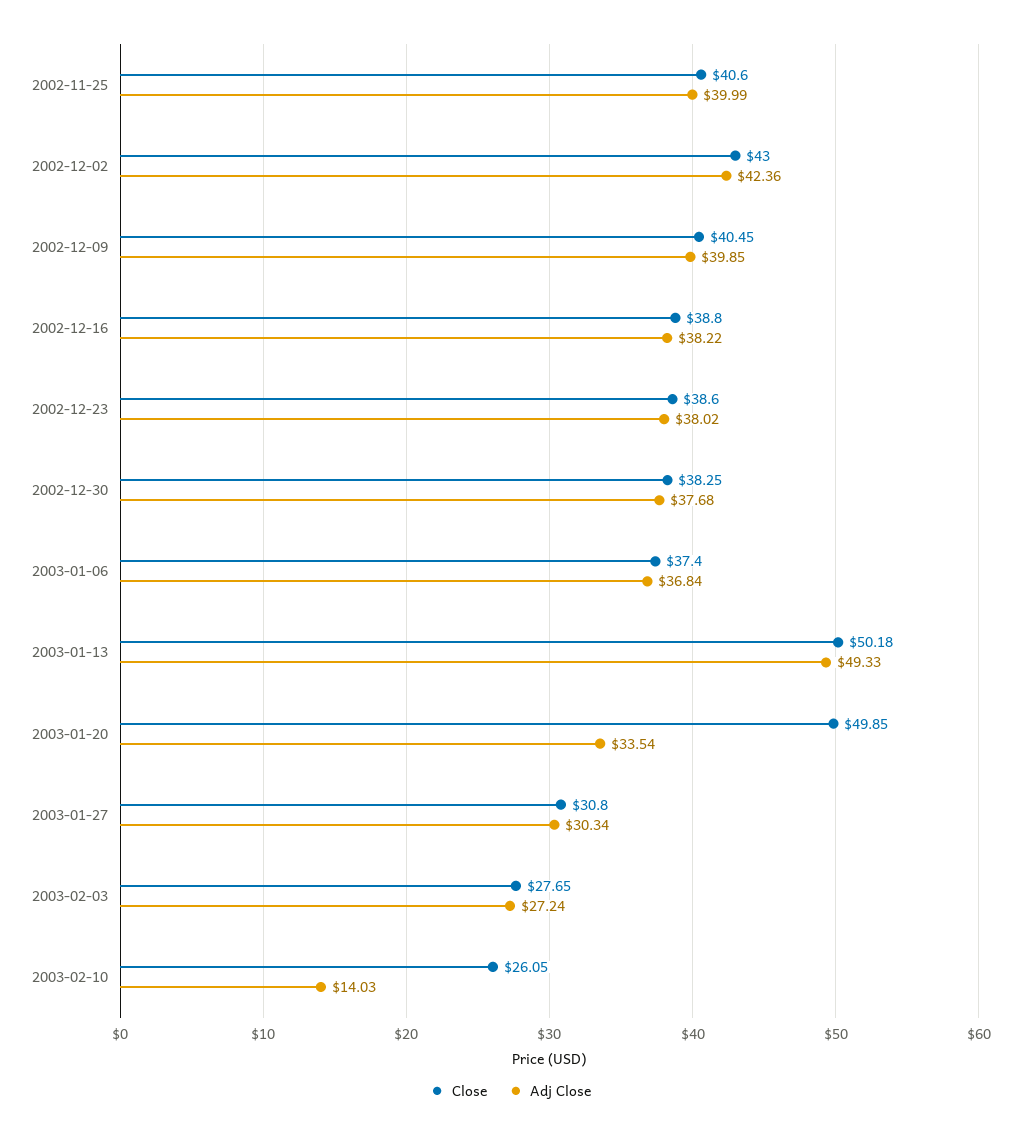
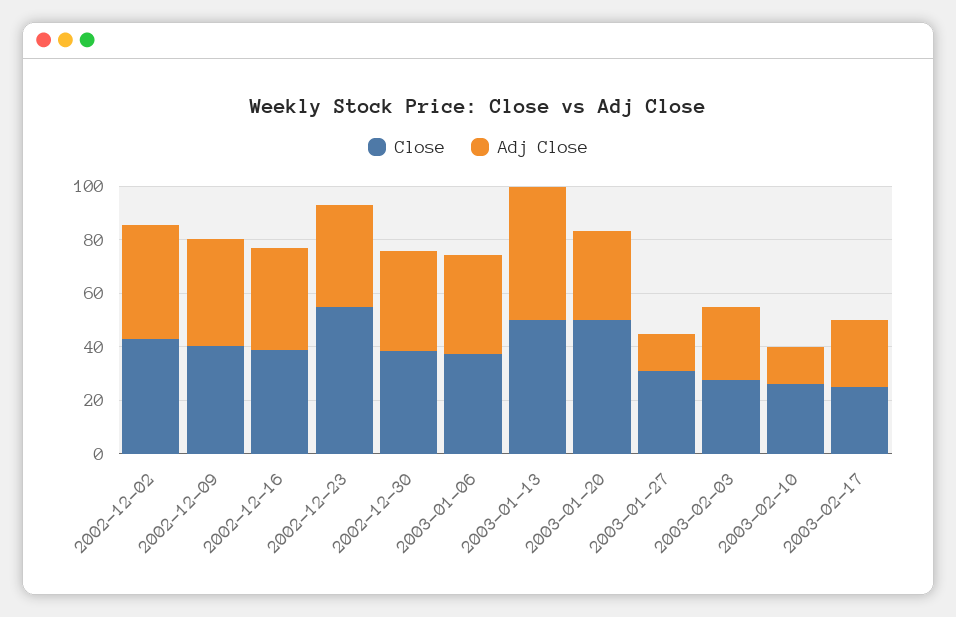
Close, 2002-11-25: 40.6 -> none
Adj Close, 2002-11-25: 39.99 -> none
Close, 2002-12-23: 38.6 -> 55
Adj Close, 2003-01-27: 30.34 -> 15
Close, 2003-02-17: none -> 25
Adj Close, 2003-02-17: none -> 25

